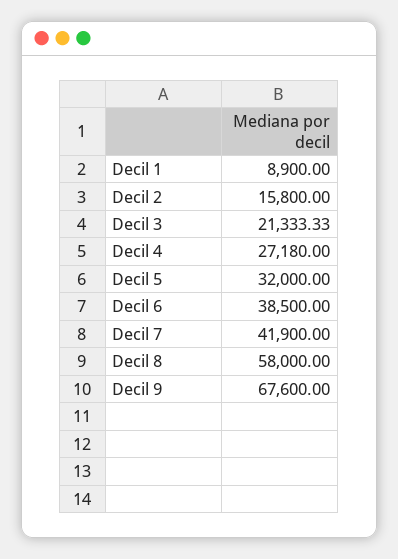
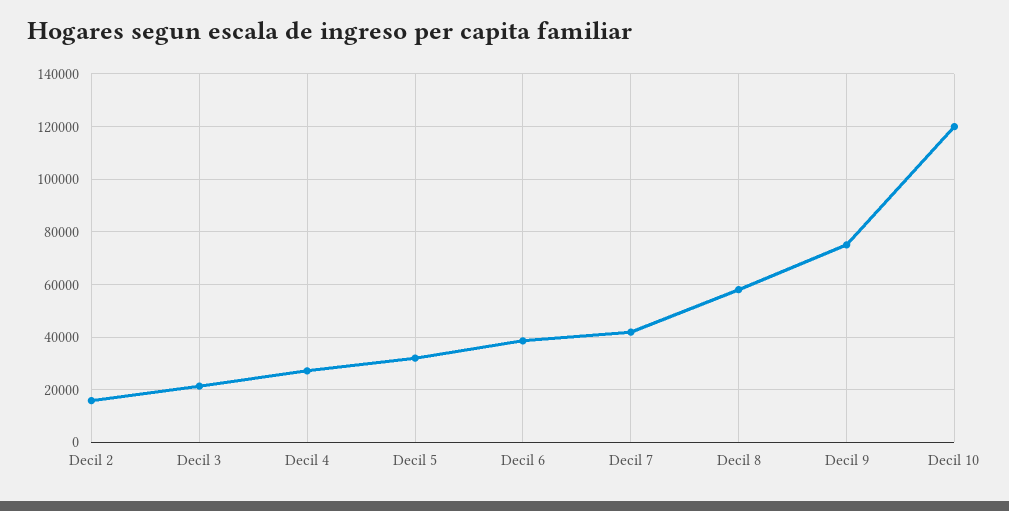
Decil 1: 8900 -> none
Decil 9: 67600 -> 75000
Decil 10: none -> 120000

